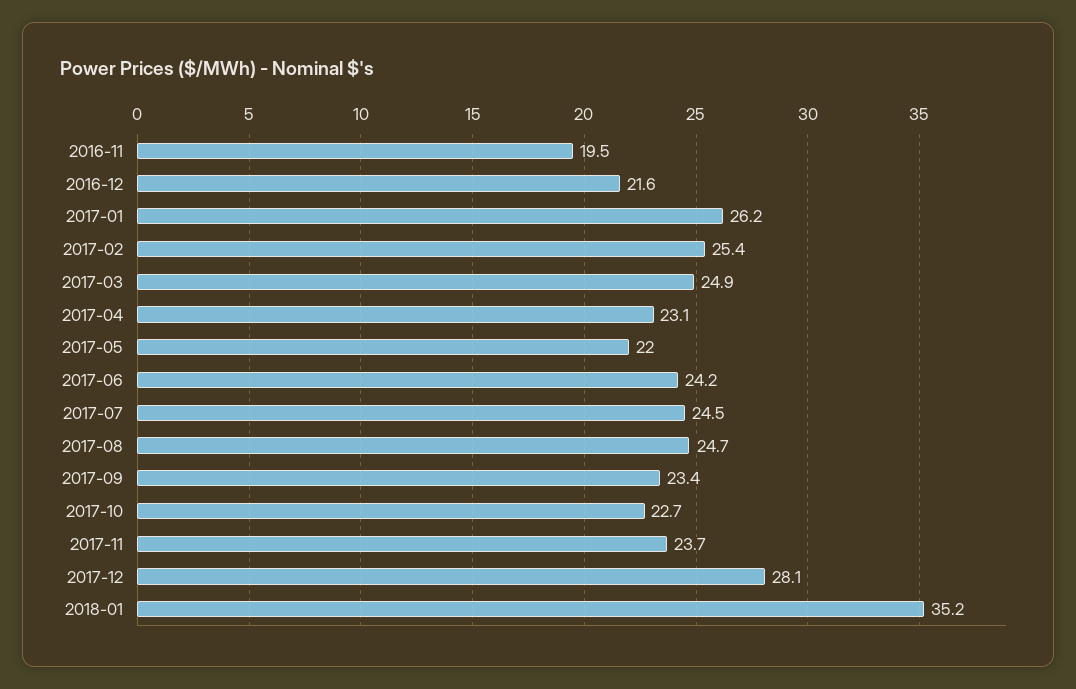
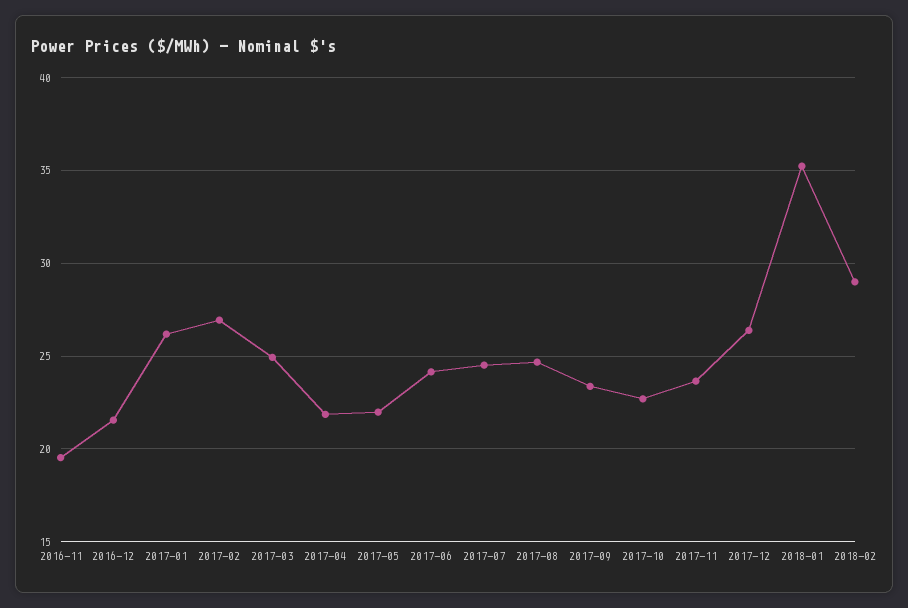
2017-02: 25.4 -> 27
2017-04: 23.1 -> 22
2017-12: 28.1 -> 26.5
2018-02: none -> 29

